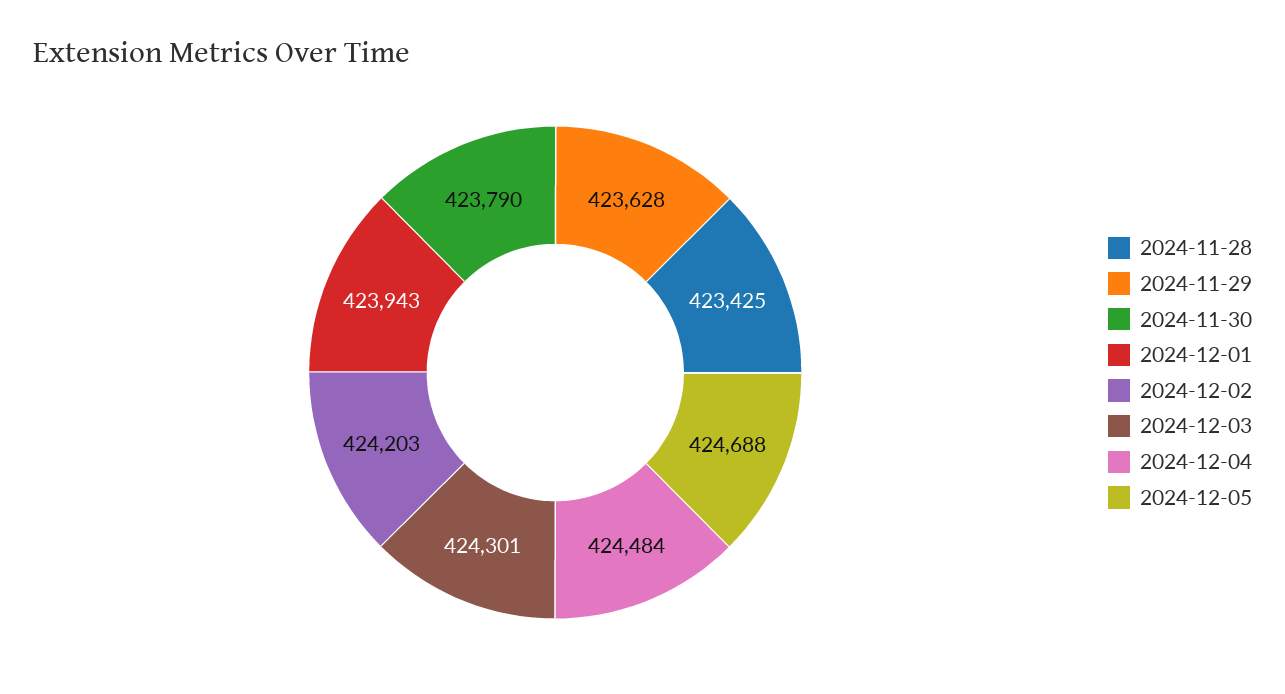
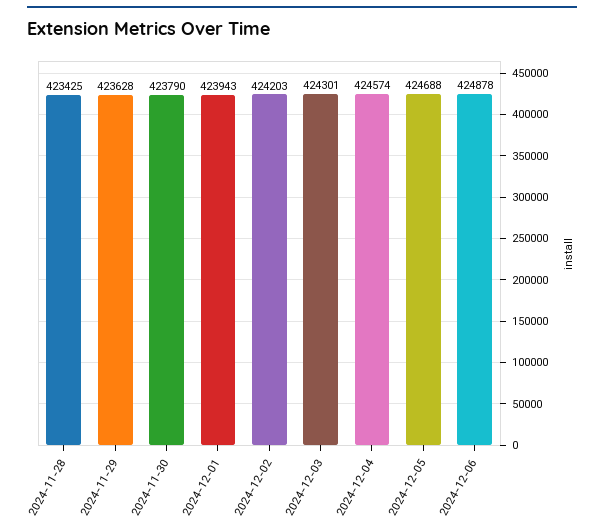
2024-12-04: 424484 -> 424574
2024-12-06: none -> 424878

